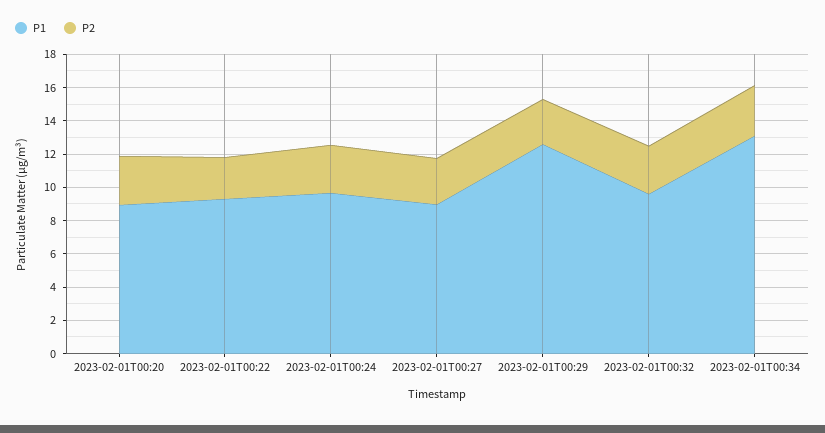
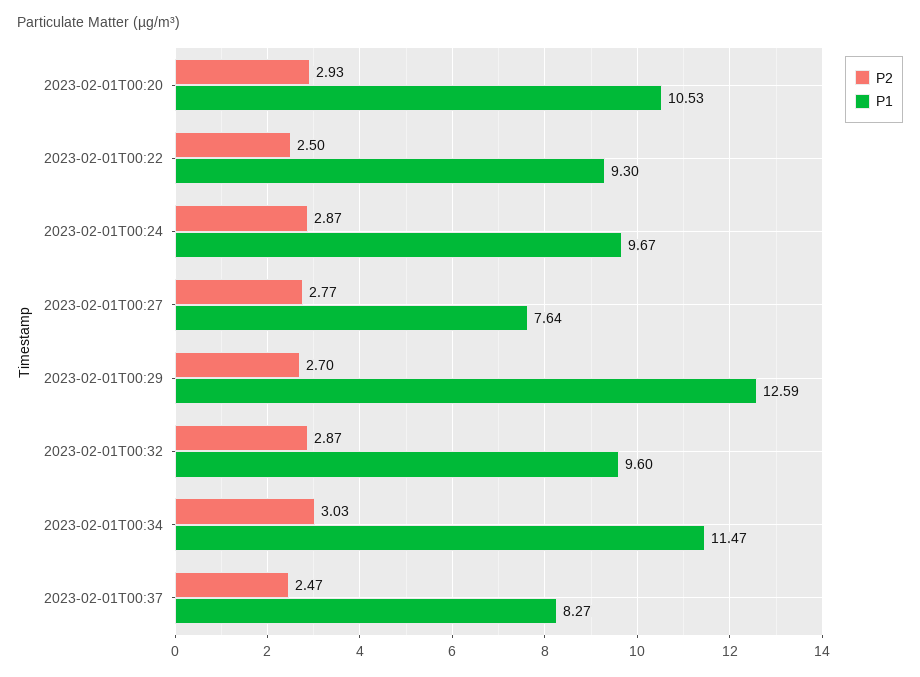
P1, 2023-02-01T00:20: 9 -> 10.53
P1, 2023-02-01T00:27: 9 -> 7.64
P1, 2023-02-01T00:34: 13 -> 11.47
P2, 2023-02-01T00:37: none -> 2.47
P1, 2023-02-01T00:37: none -> 8.27

